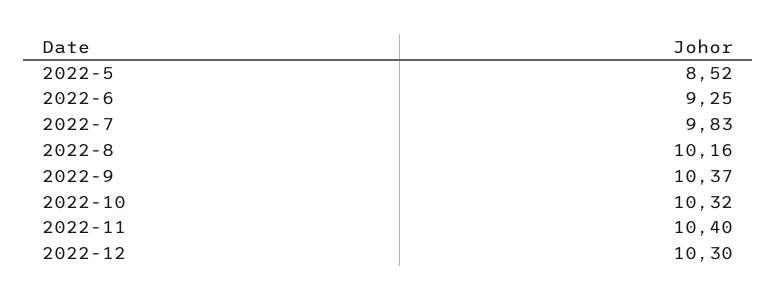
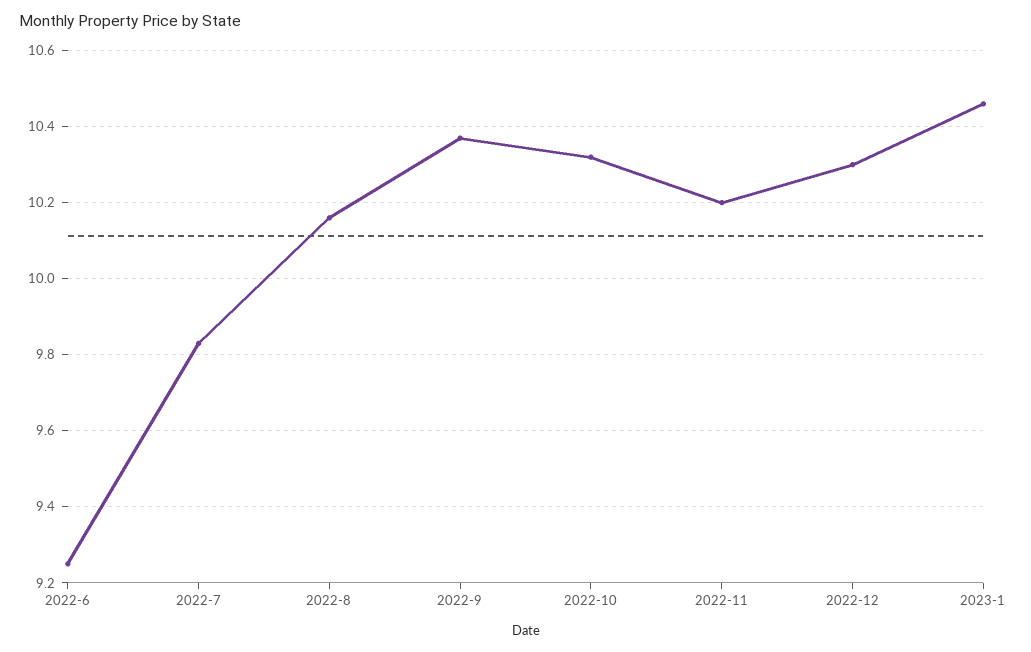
2022-5: 8.52 -> none
2022-11: 10.4 -> 10.2
2023-1: none -> 10.45

